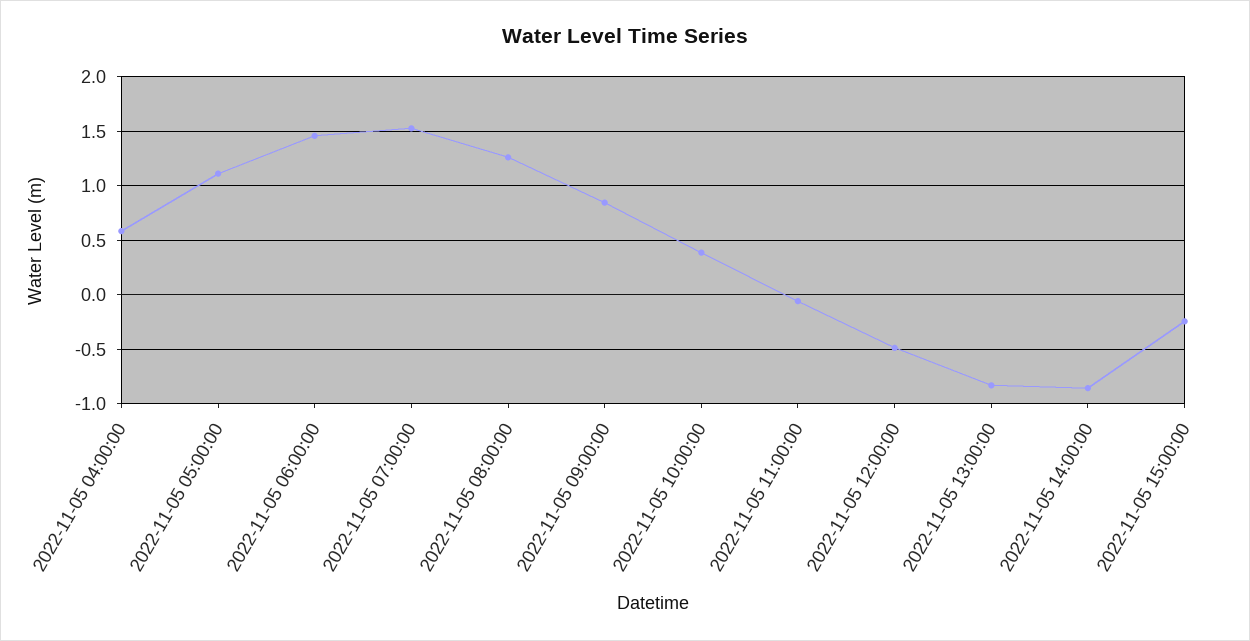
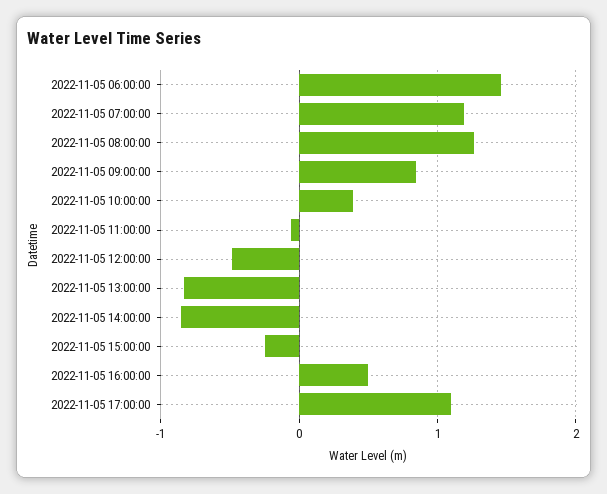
2022-11-05 04:00:00: 0.6 -> none
2022-11-05 05:00:00: 1.1 -> none
2022-11-05 07:00:00: 1.5 -> 1.2
2022-11-05 16:00:00: none -> 0.5
2022-11-05 17:00:00: none -> 1.1

